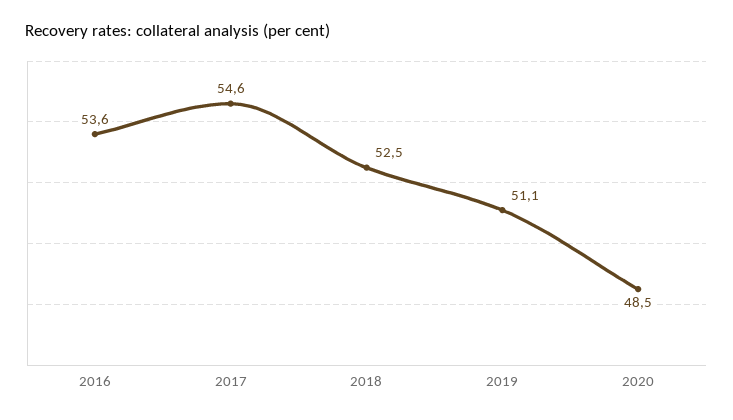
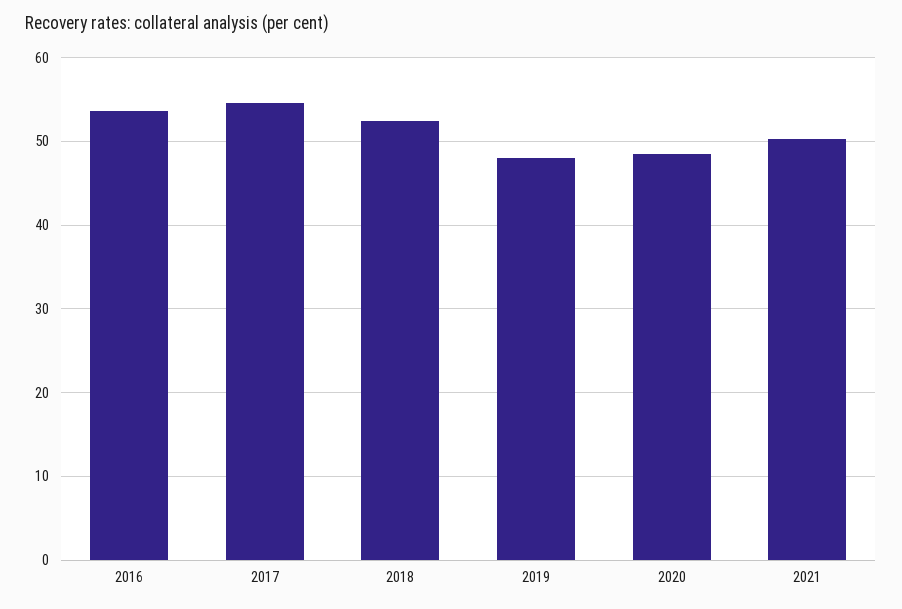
2019: 51.1 -> 48
2021: none -> 50

